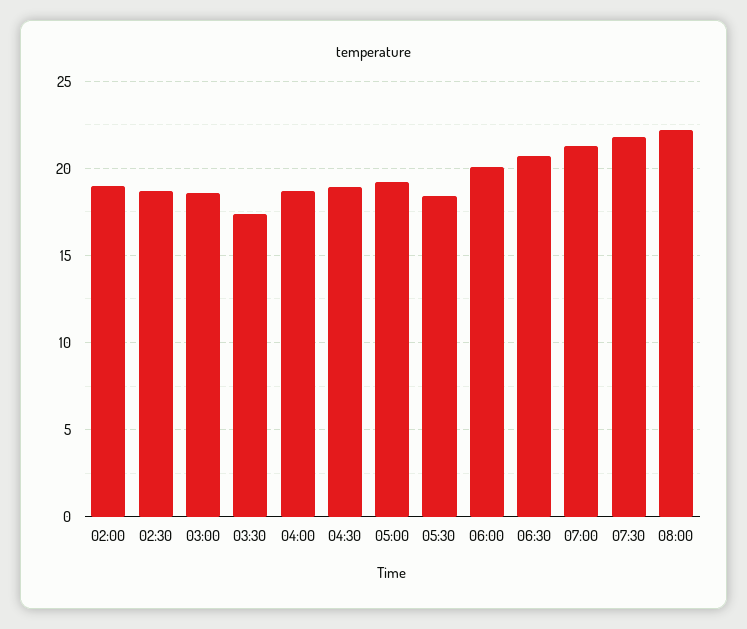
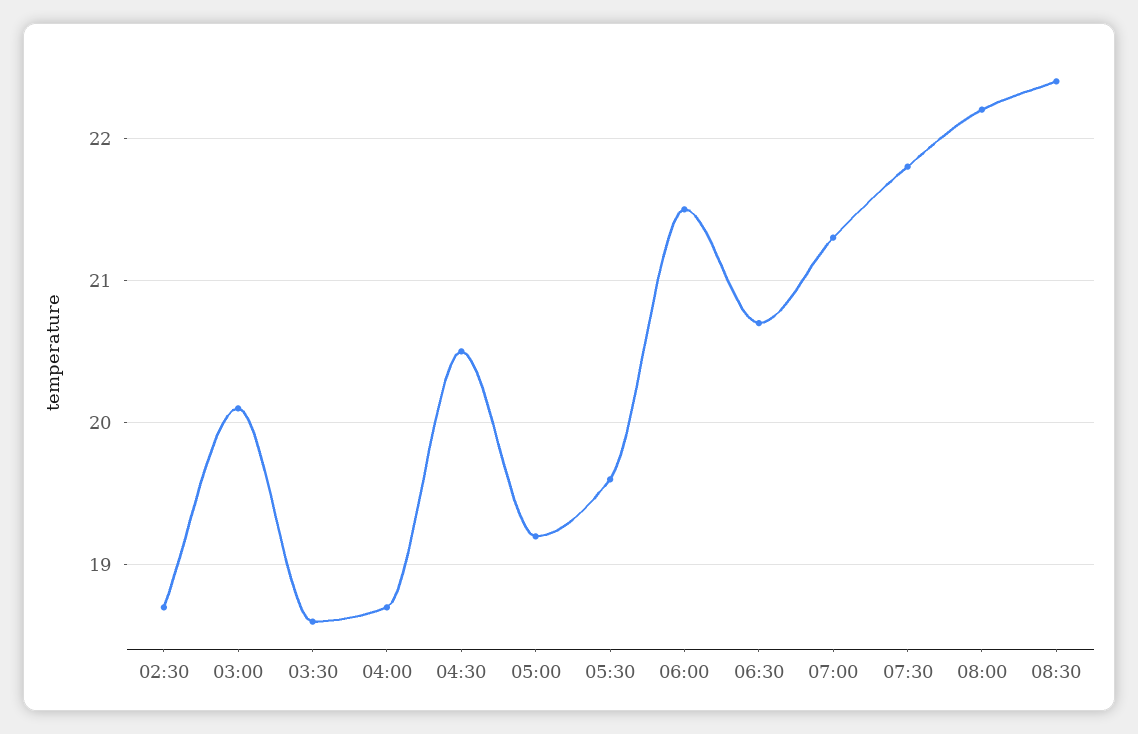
02:00: 19 -> none
03:00: 18.5 -> 20.1
03:30: 17.5 -> 18.6
04:30: 19 -> 20.5
05:30: 18.5 -> 19.6
06:00: 20 -> 21.5
08:30: none -> 22.4

